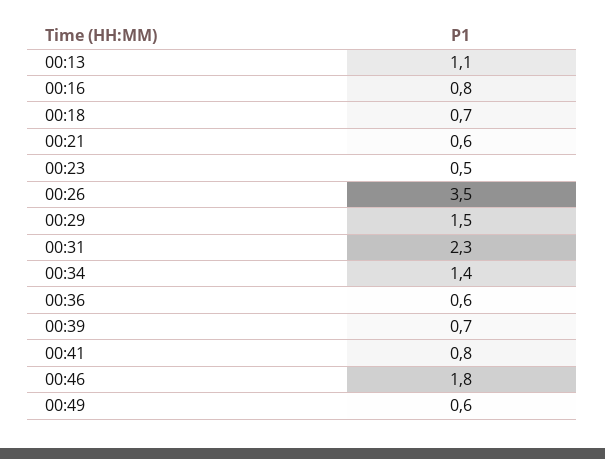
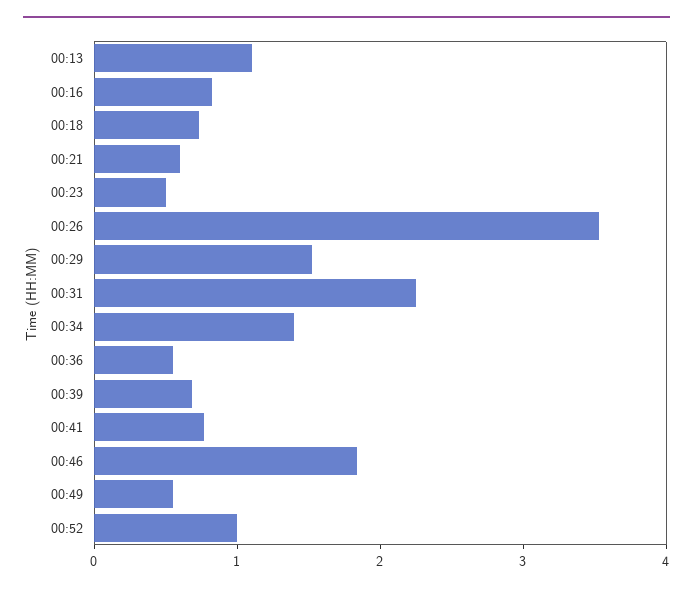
00:52: none -> 1

